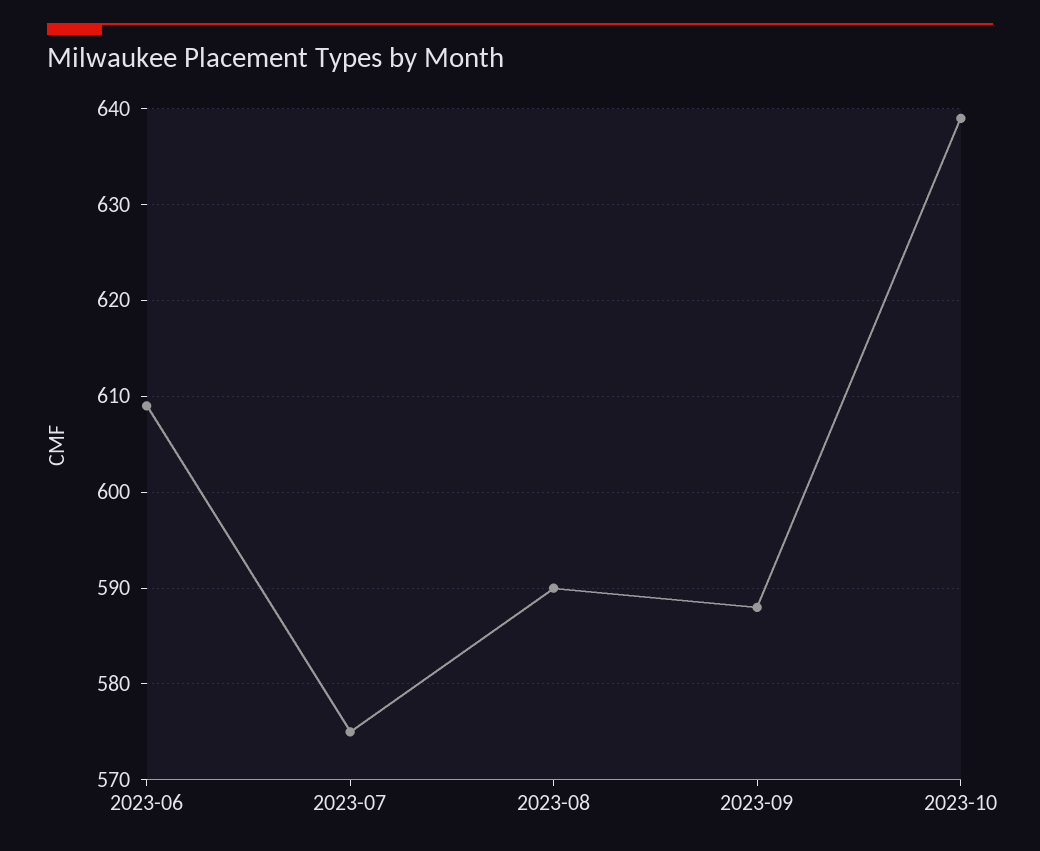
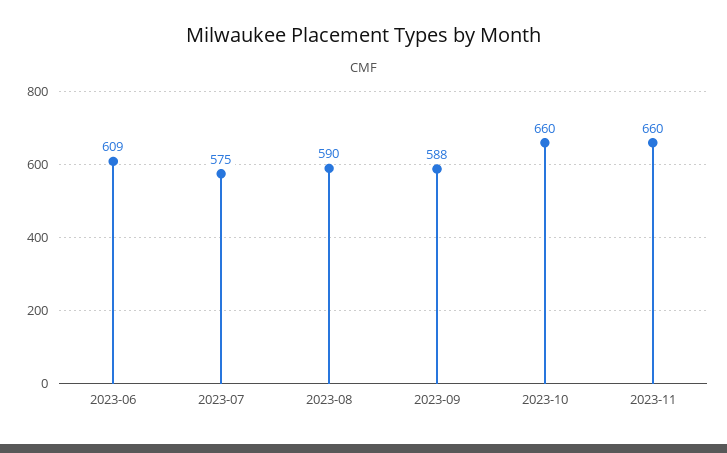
2023-10: 639 -> 660
2023-11: none -> 660

